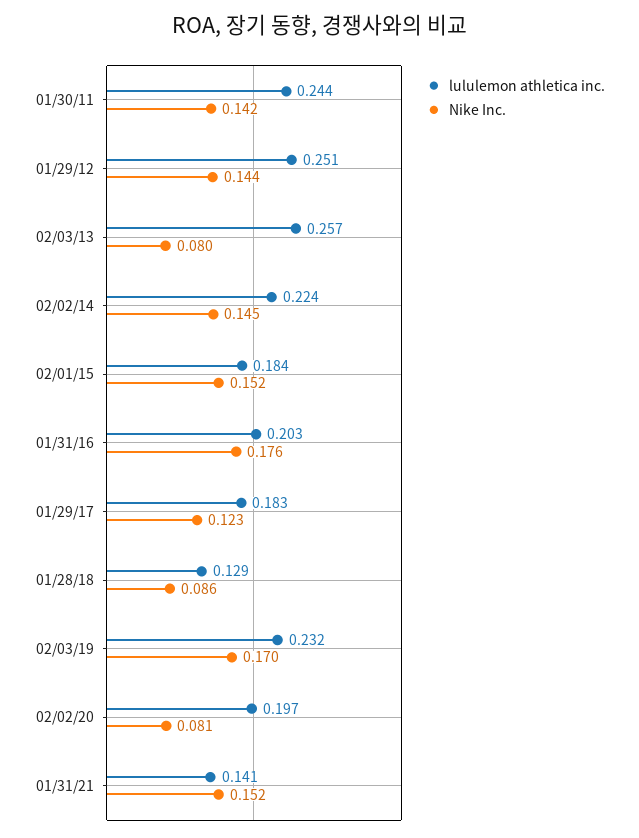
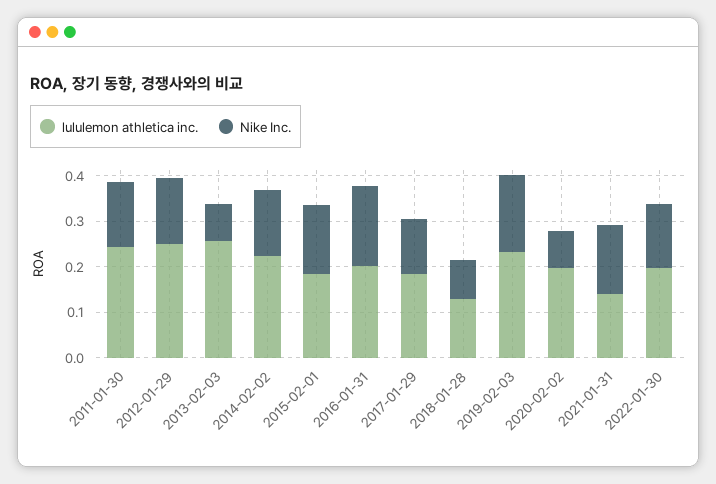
lululemon athletica inc., 2022-01-30: none -> 0.2
Nike Inc., 2022-01-30: none -> 0.14

